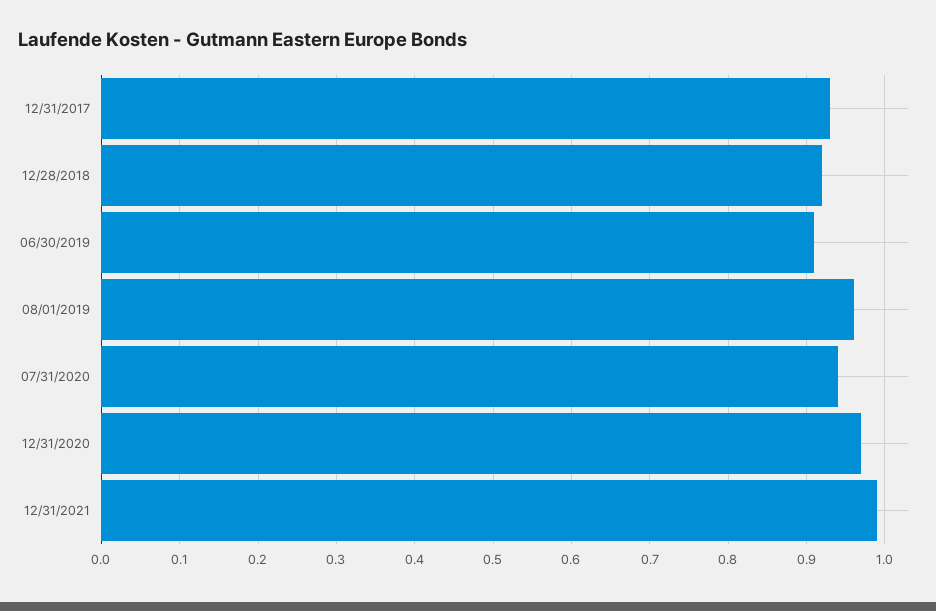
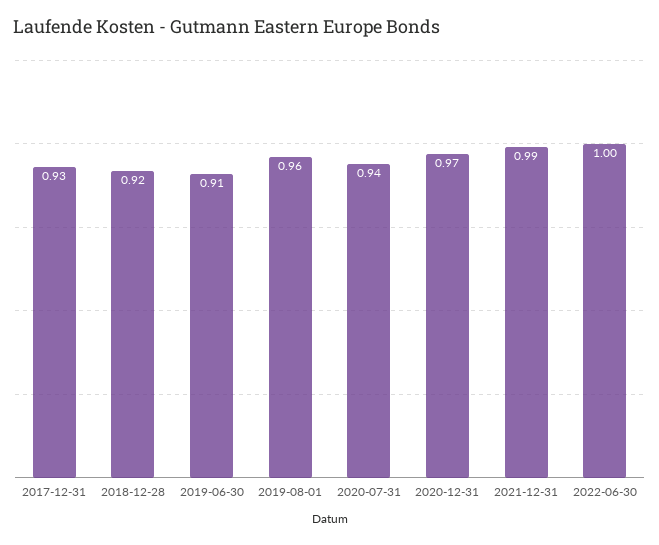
2022-06-30: none -> 1

